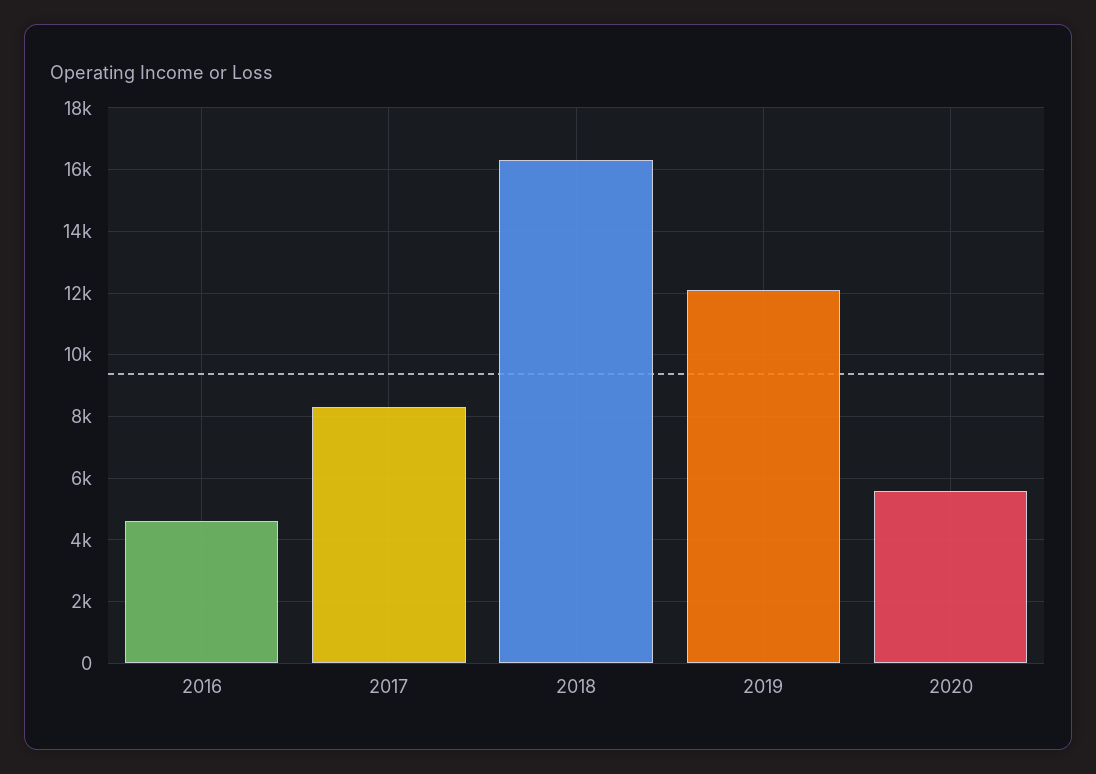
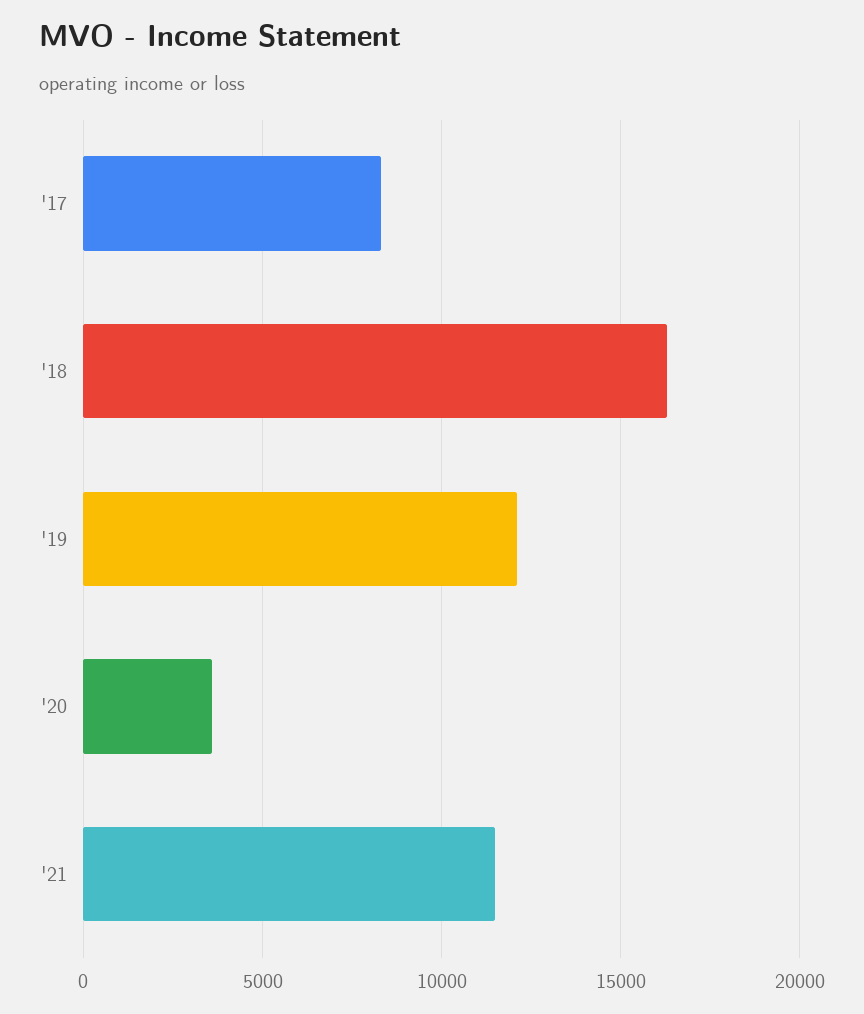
2016: 4600 -> none
2020: 5600 -> 3500
'21: none -> 11500

